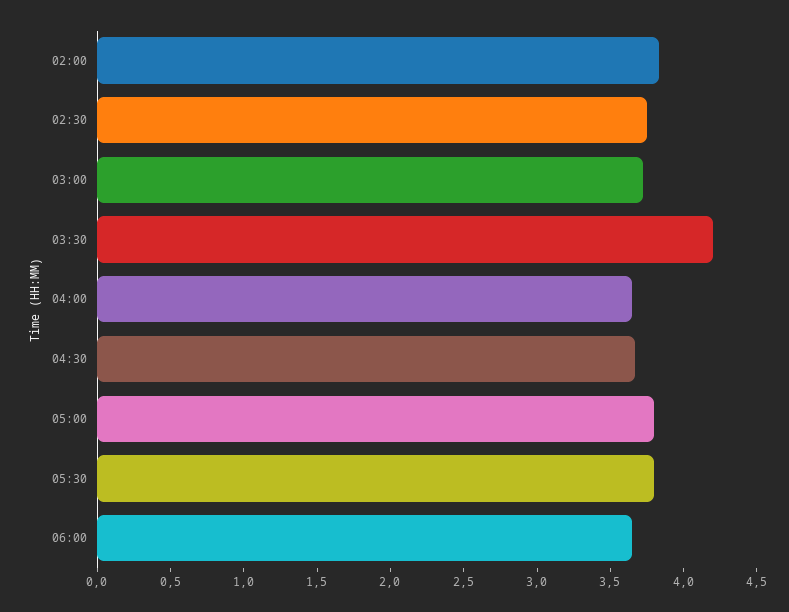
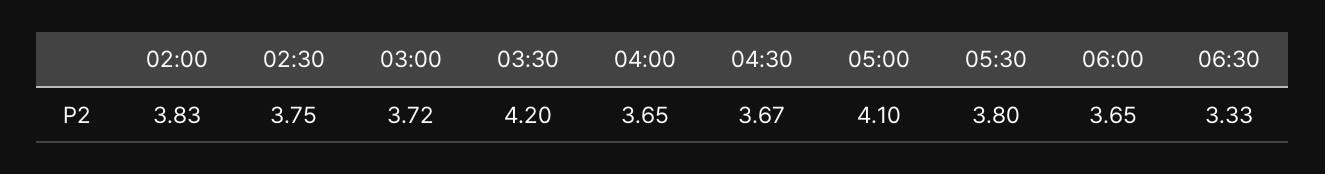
05:00: 3.8 -> 4.1
06:30: none -> 3.33

